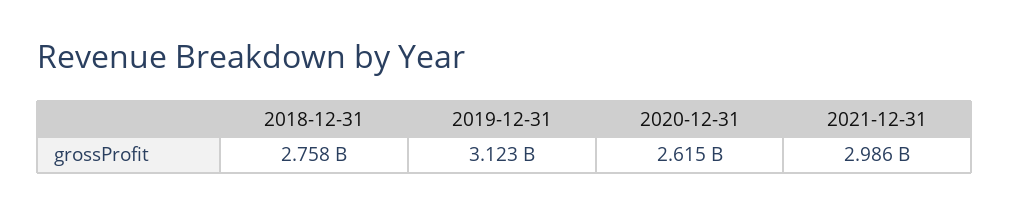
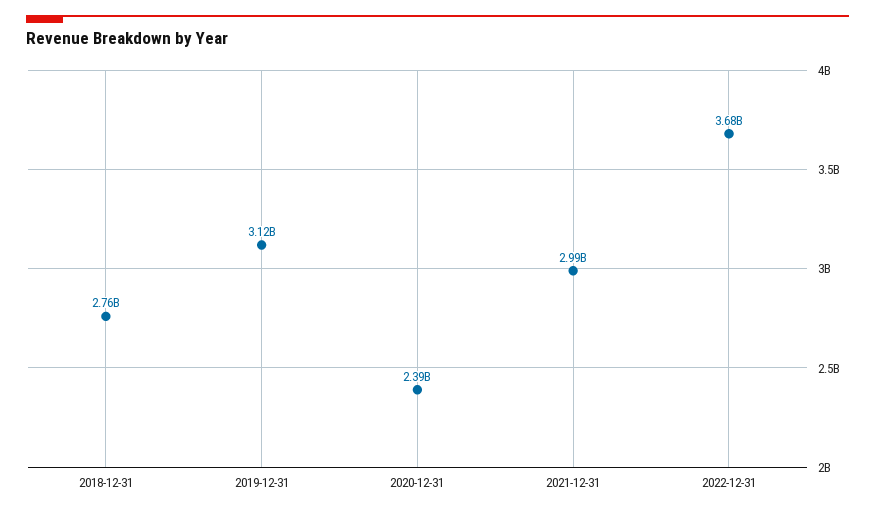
2020-12-31: 2615000000 -> 2390000000
2022-12-31: none -> 3680000000

